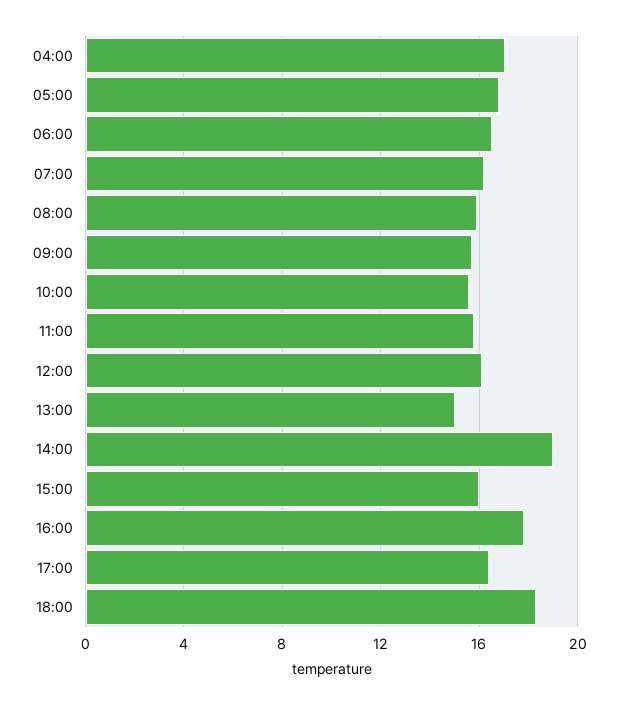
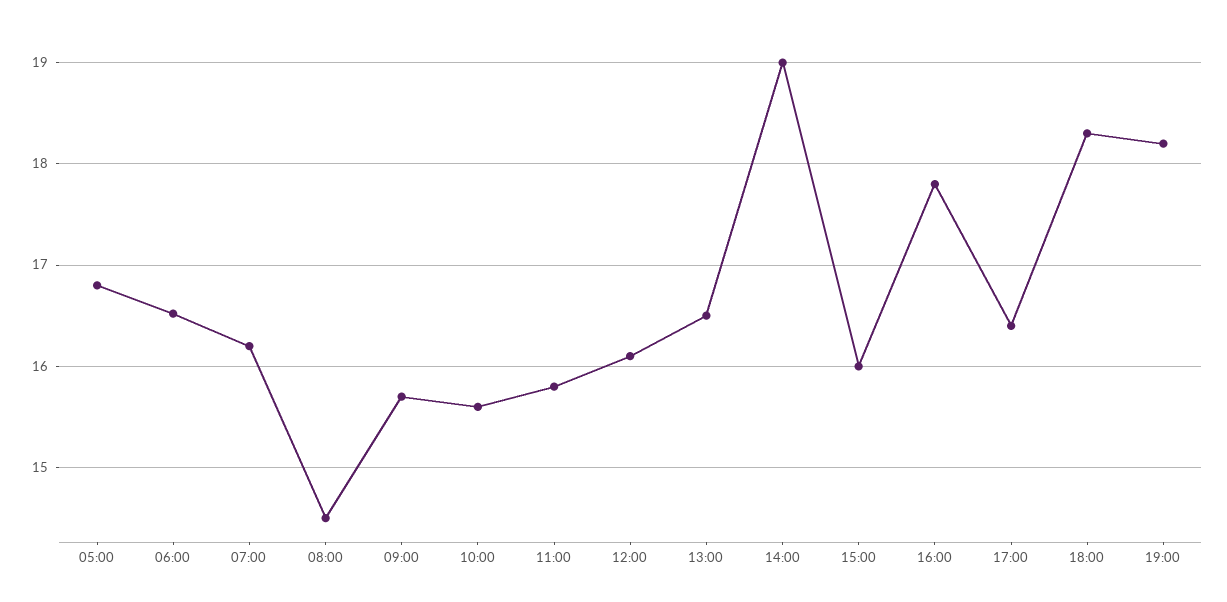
04:00: 17 -> none
08:00: 16 -> 14.5
13:00: 15 -> 16.5
19:00: none -> 18.2

